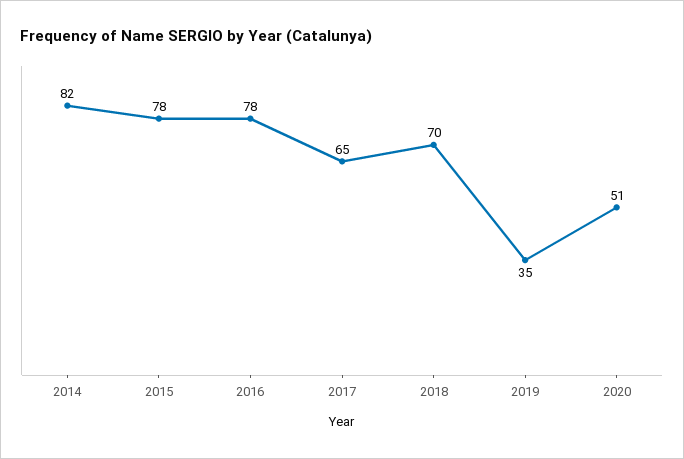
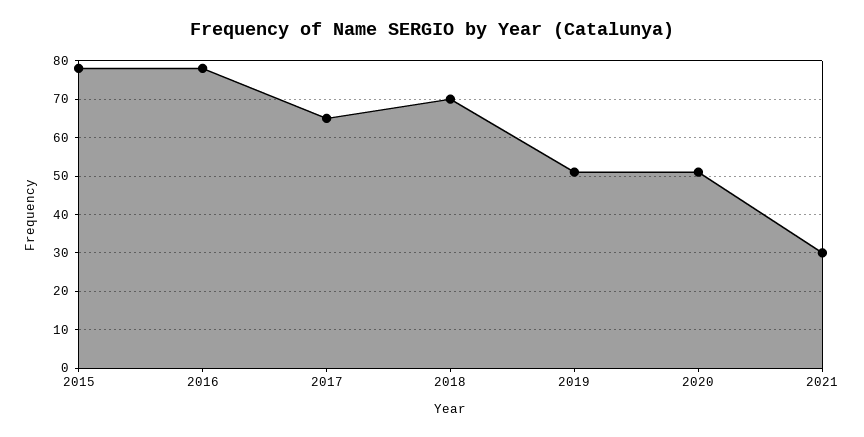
2014: 82 -> none
2019: 35 -> 50
2021: none -> 30

